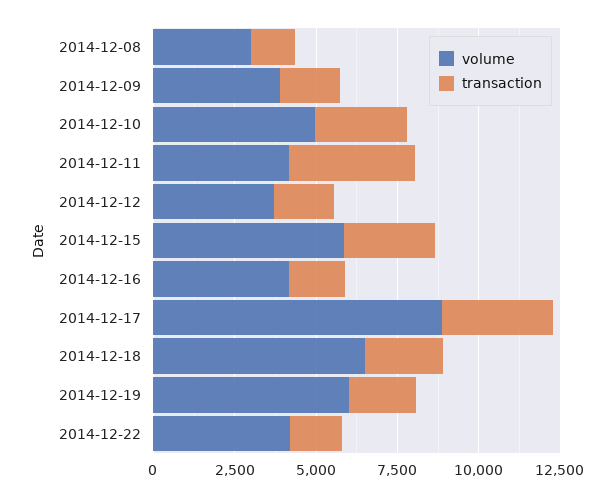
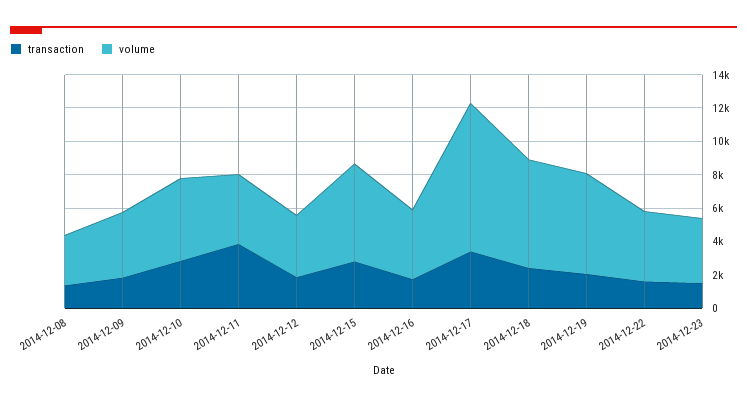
transaction, 2014-12-23: none -> 1500
volume, 2014-12-23: none -> 4000

